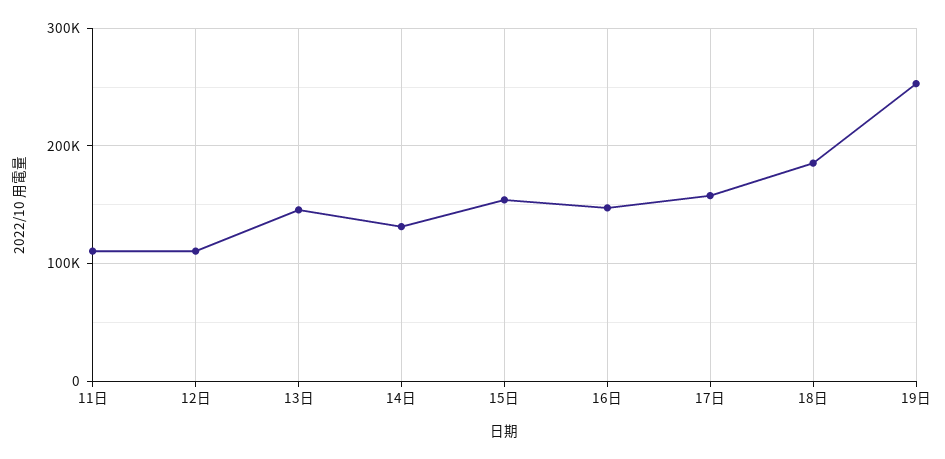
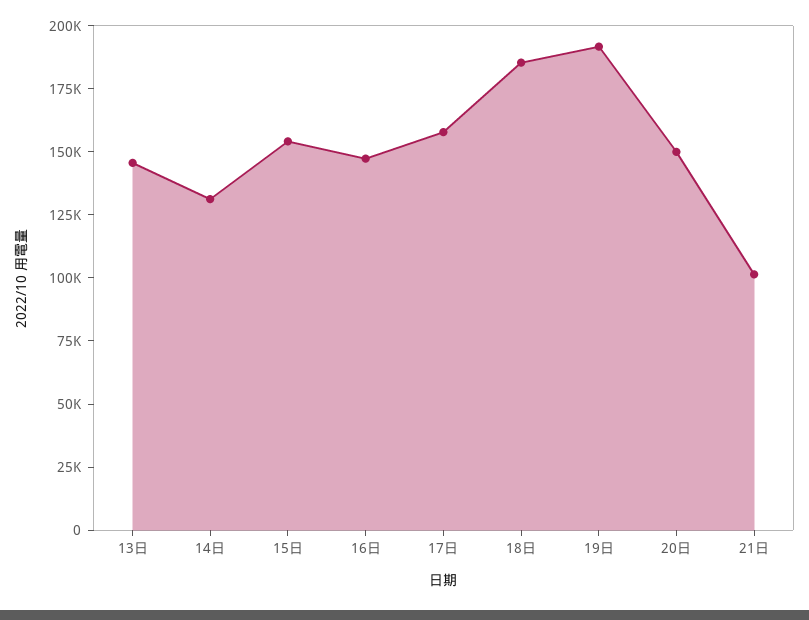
11日: 110000 -> none
12日: 110000 -> none
19日: 250000 -> 190000
20日: none -> 150000
21日: none -> 100000

